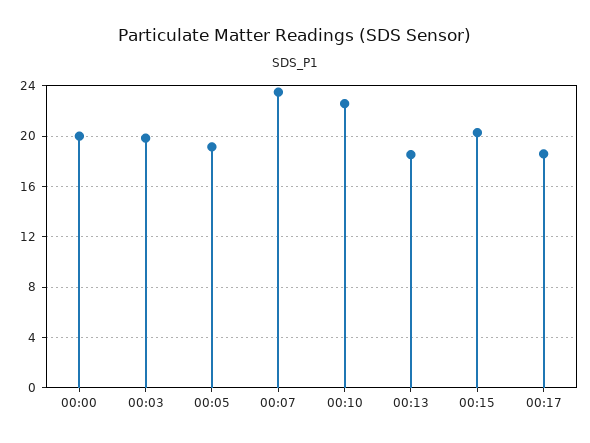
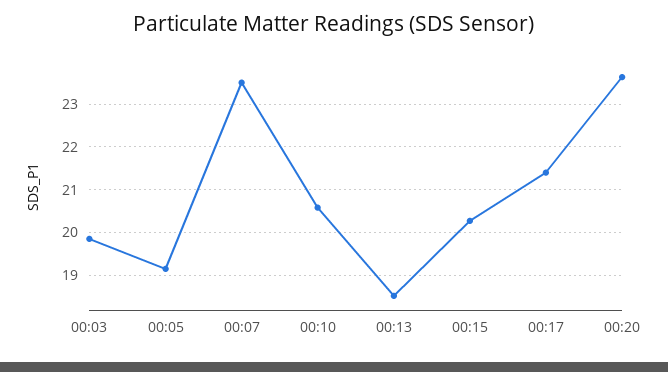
00:00: 20 -> none
00:10: 22.5 -> 20.6
00:17: 18.5 -> 21.4
00:20: none -> 23.6

